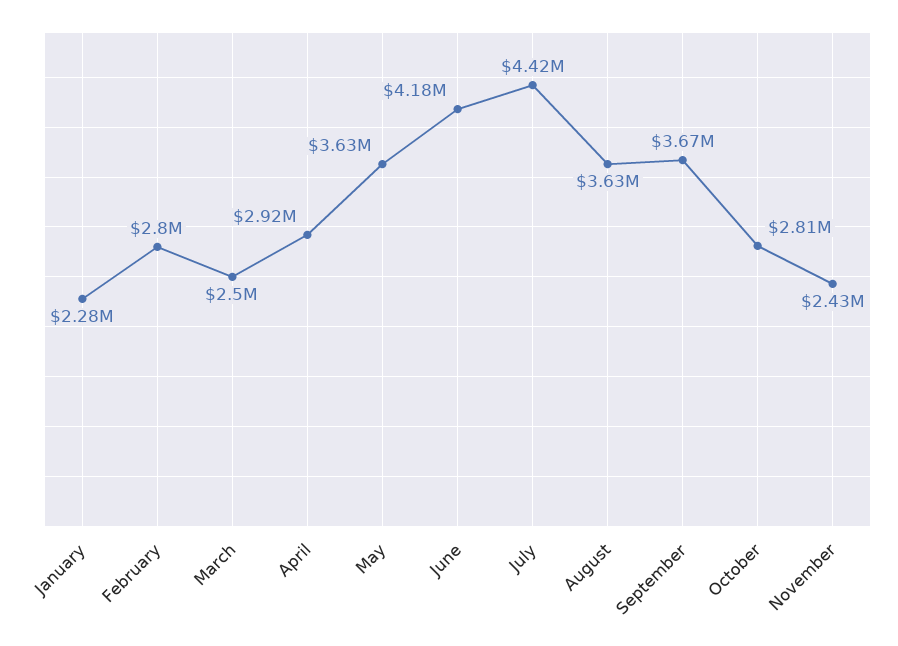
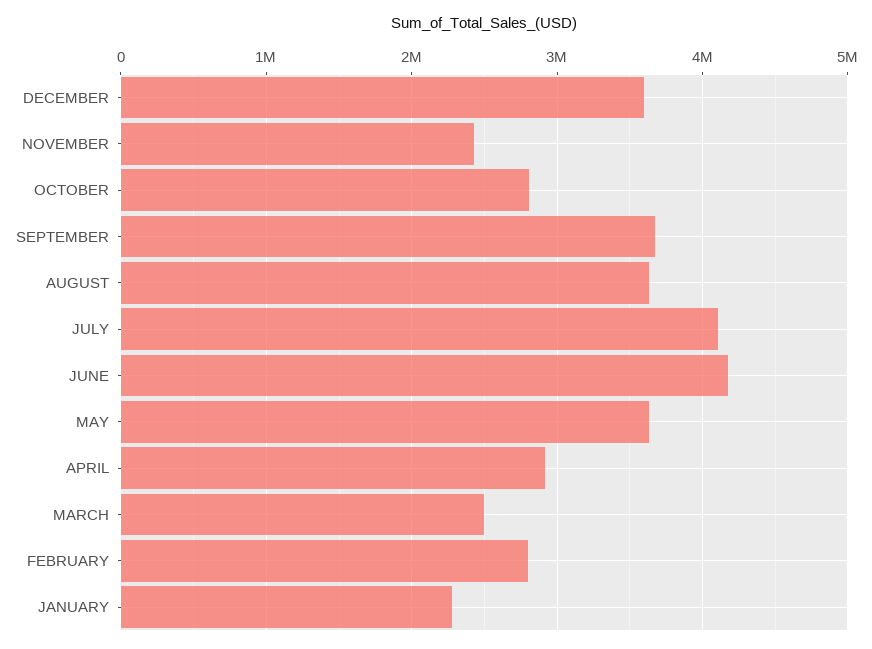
July: 4420000 -> 4100000
DECEMBER: none -> 3600000

